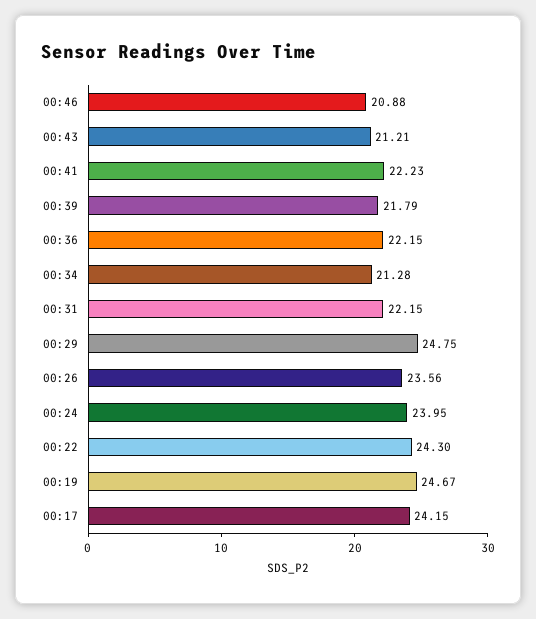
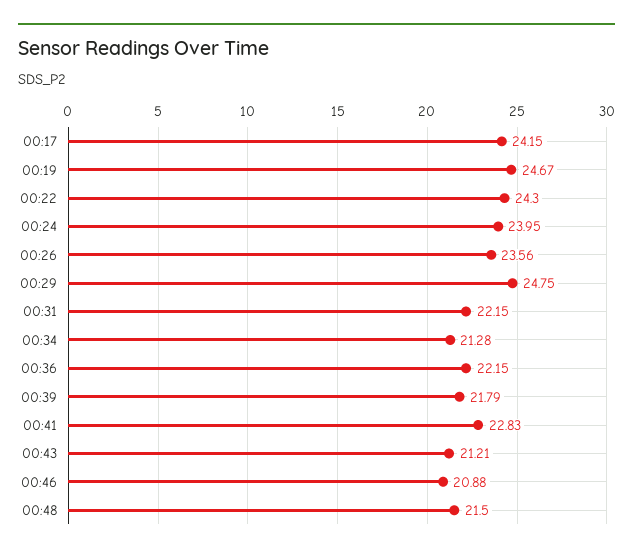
00:41: 22.23 -> 22.83
00:48: none -> 21.5

